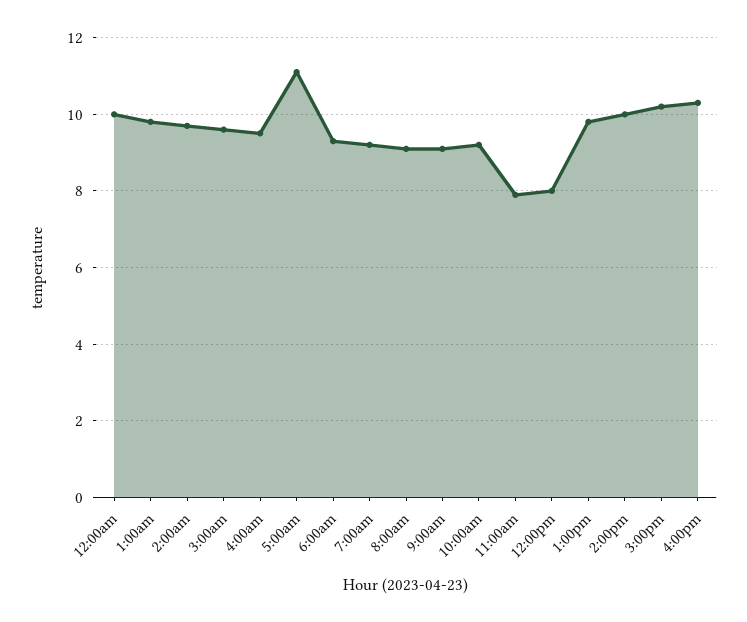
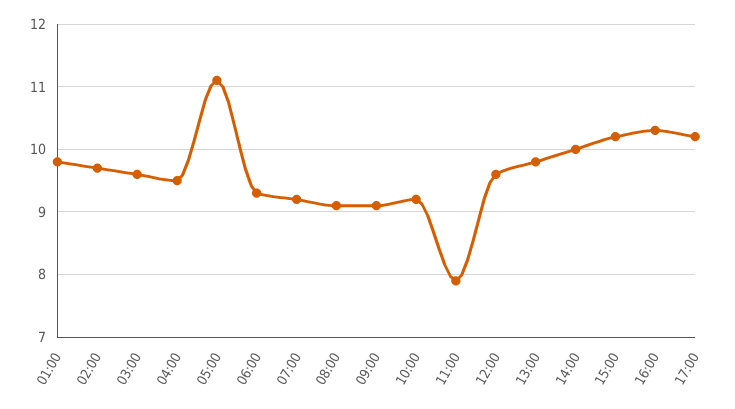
12:00am: 10 -> none
12:00pm: 8 -> 9.6
17:00: none -> 10.2

